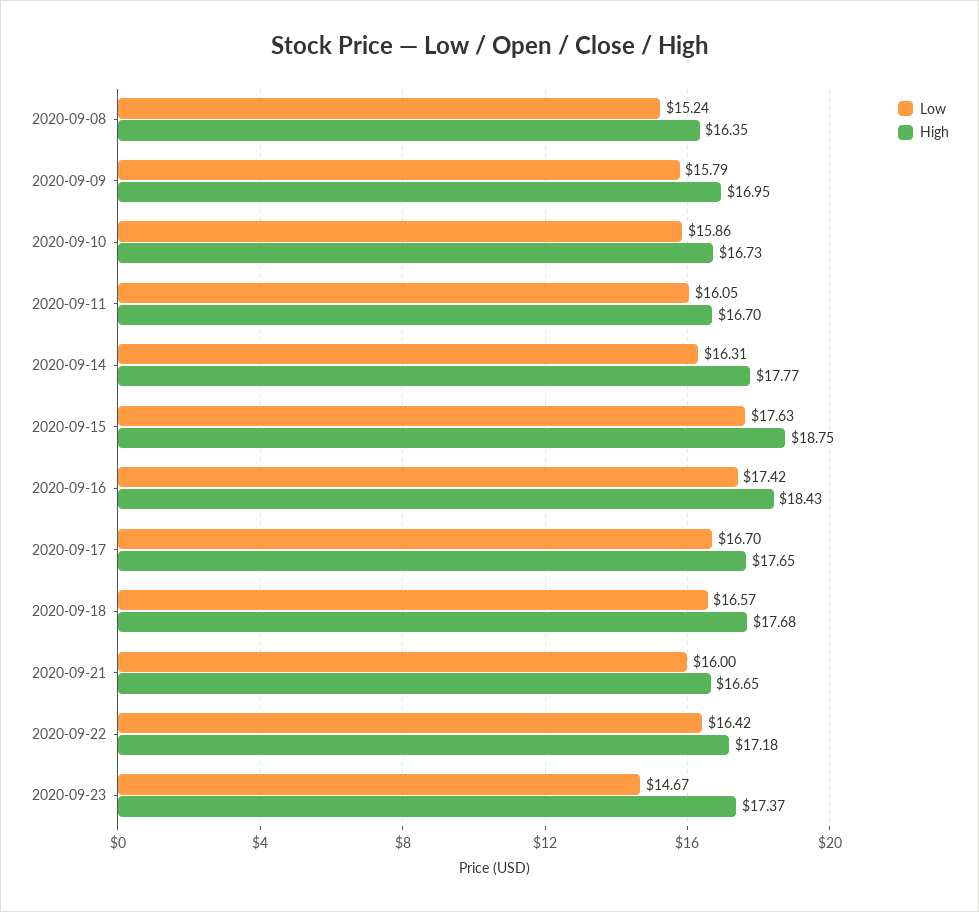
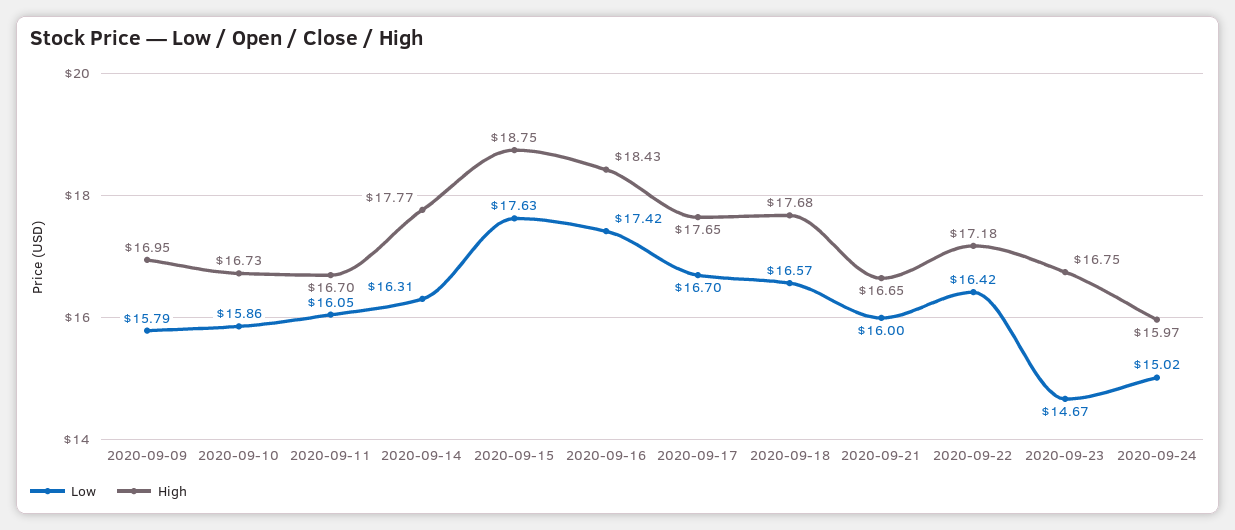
Low, 2020-09-08: 15.24 -> none
High, 2020-09-08: 16.35 -> none
High, 2020-09-23: 17.37 -> 16.75
Low, 2020-09-24: none -> 15.02
High, 2020-09-24: none -> 15.97

